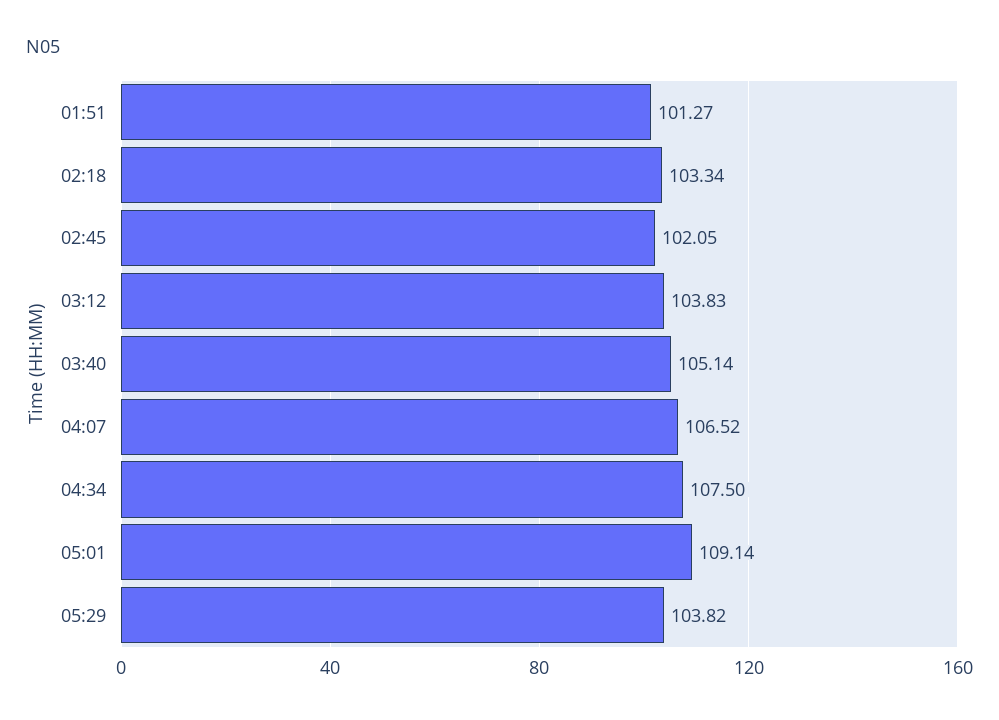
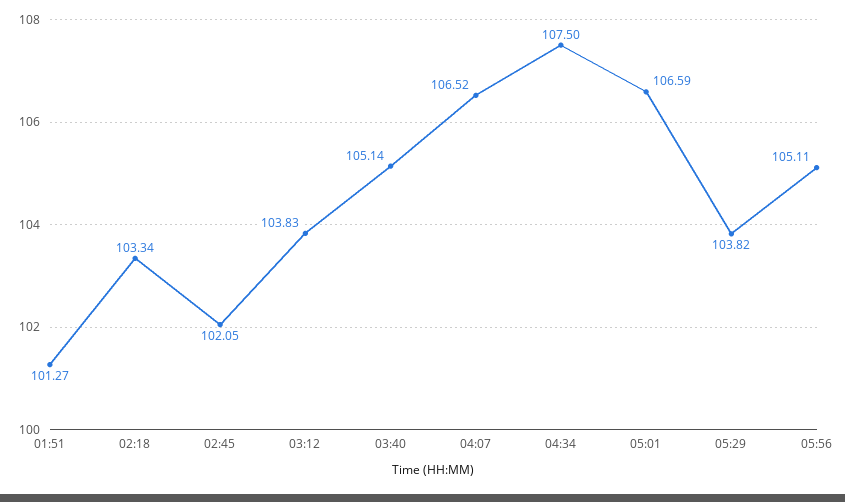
05:01: 109.14 -> 106.59
05:56: none -> 105.11

